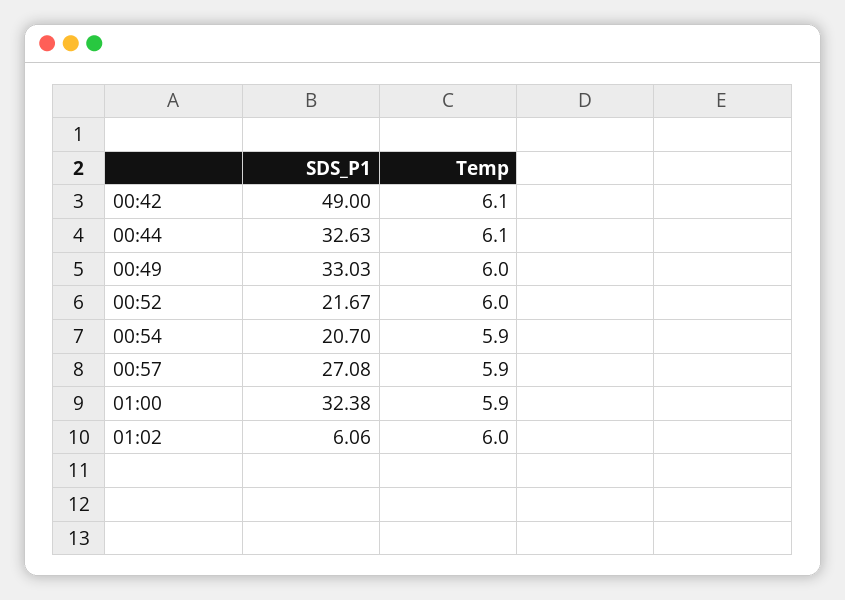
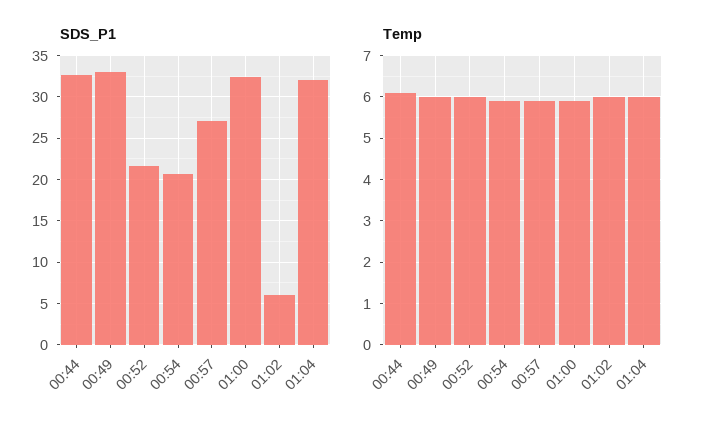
SDS_P1, 00:42: 49 -> none
Temp, 00:42: 6.1 -> none
SDS_P1, 01:04: none -> 32
Temp, 01:04: none -> 6

